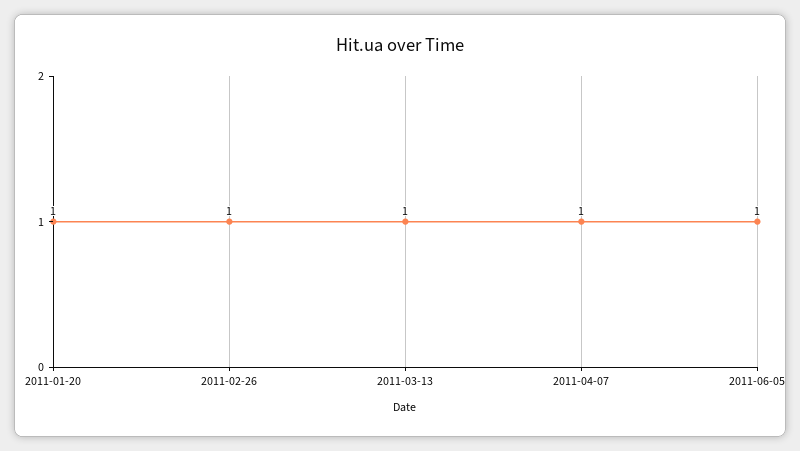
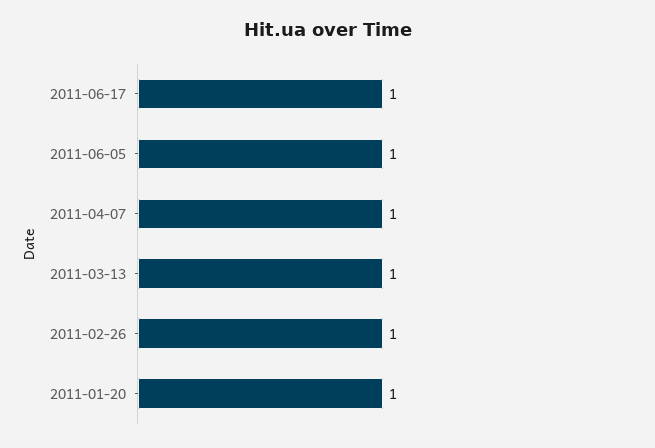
2011-06-17: none -> 1

